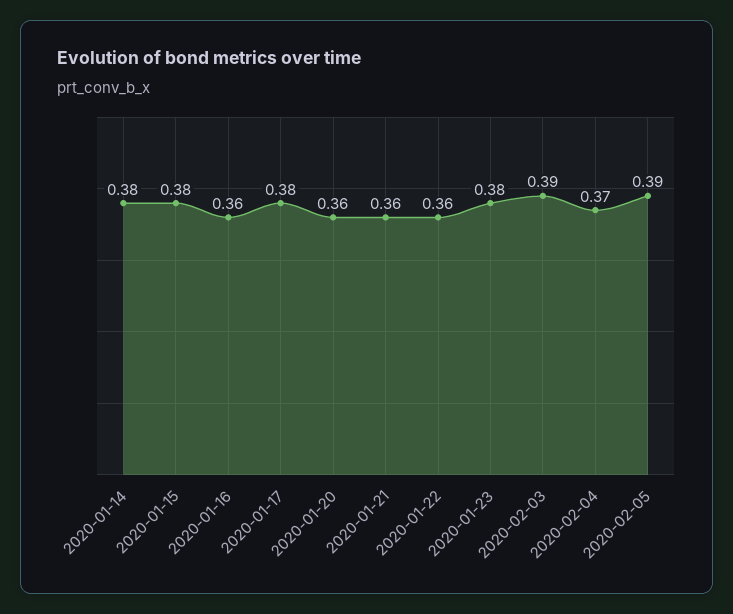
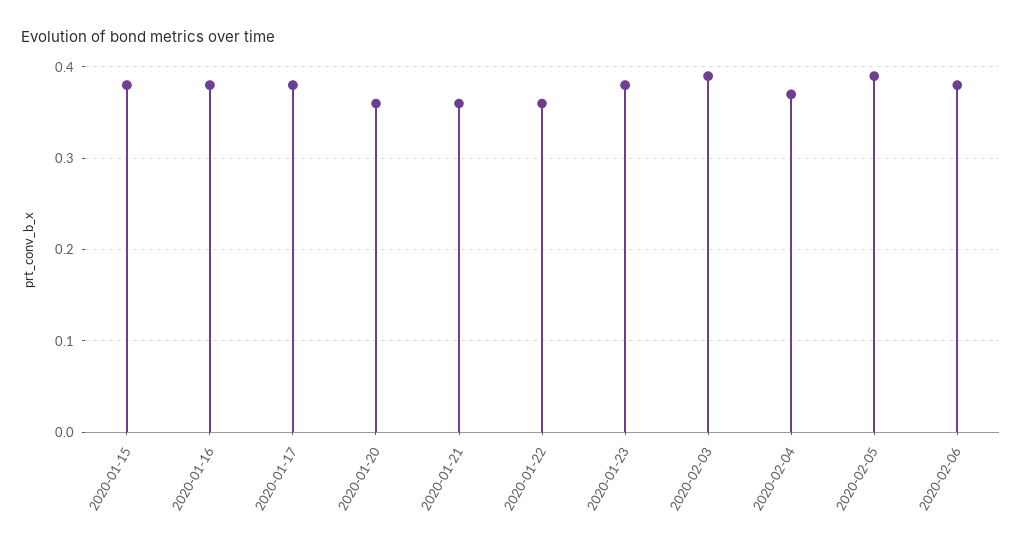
2020-01-14: 0.38 -> none
2020-01-16: 0.36 -> 0.38
2020-02-06: none -> 0.38

